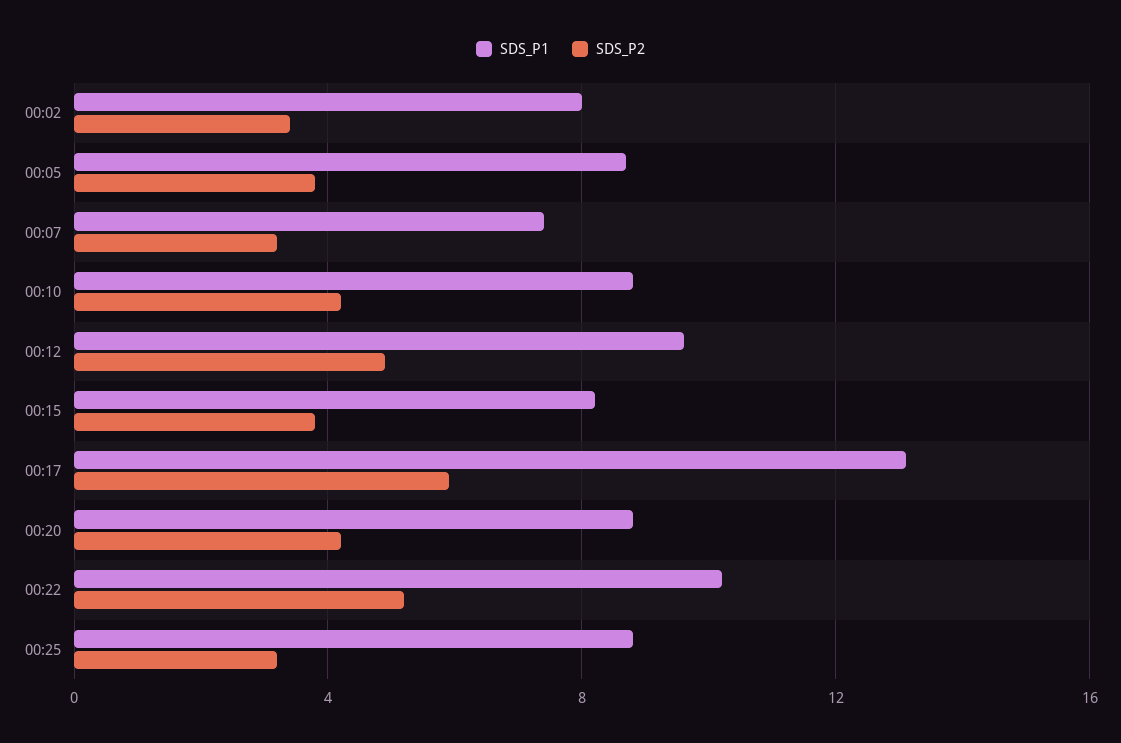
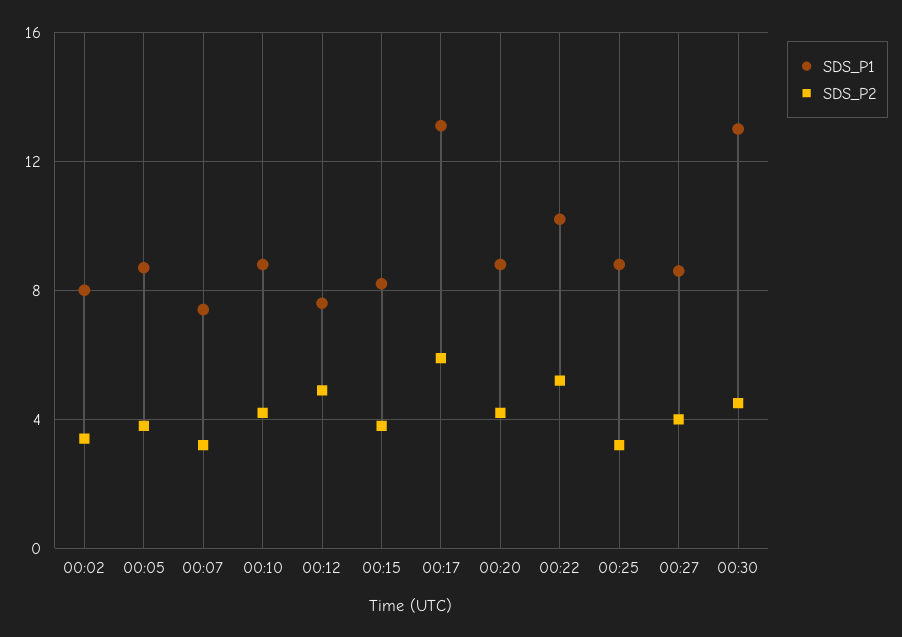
SDS_P1, 00:12: 9.5 -> 7.5
SDS_P1, 00:27: none -> 8.5
SDS_P2, 00:27: none -> 4
SDS_P1, 00:30: none -> 13
SDS_P2, 00:30: none -> 4.5

